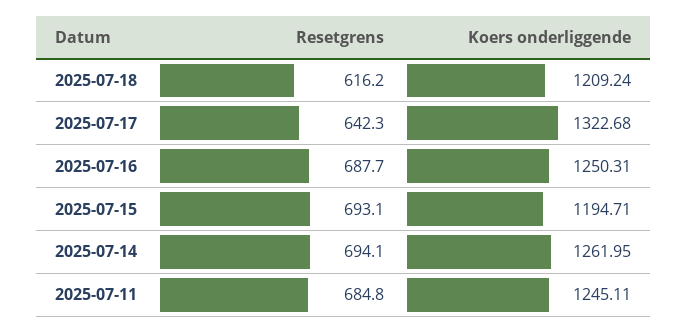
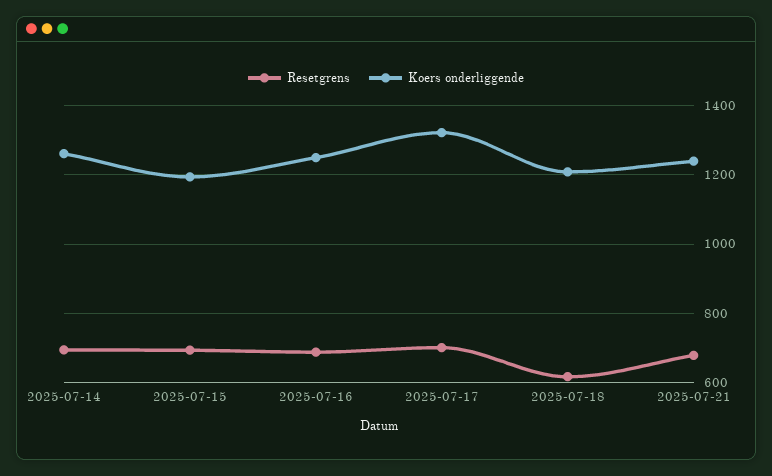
Resetgrens, 2025-07-17: 642.3 -> 700
Resetgrens, 2025-07-11: 684.8 -> none
Koers onderliggende, 2025-07-11: 1245.11 -> none
Resetgrens, 2025-07-21: none -> 680
Koers onderliggende, 2025-07-21: none -> 1240

